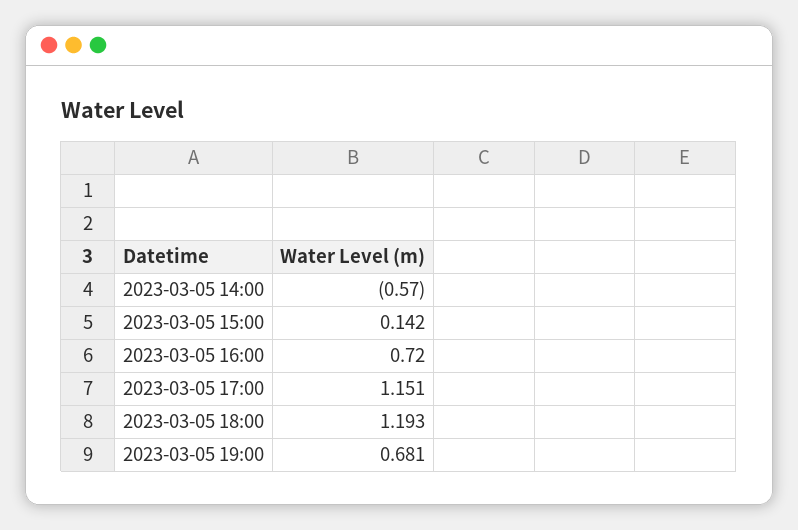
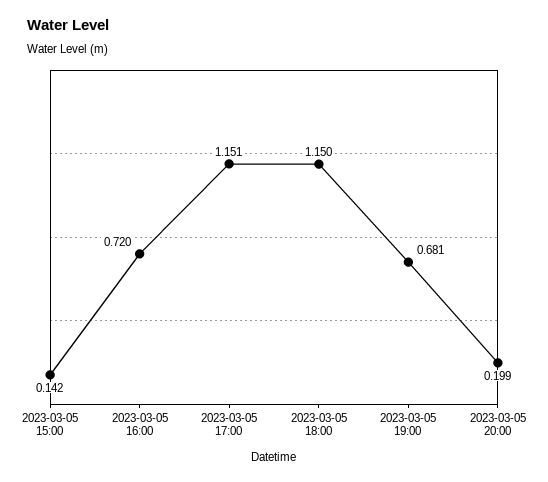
2023-03-05 14:00: -0.57 -> none
2023-03-05 18:00: 1.193 -> 1.15
2023-03-05 20:00: none -> 0.199

